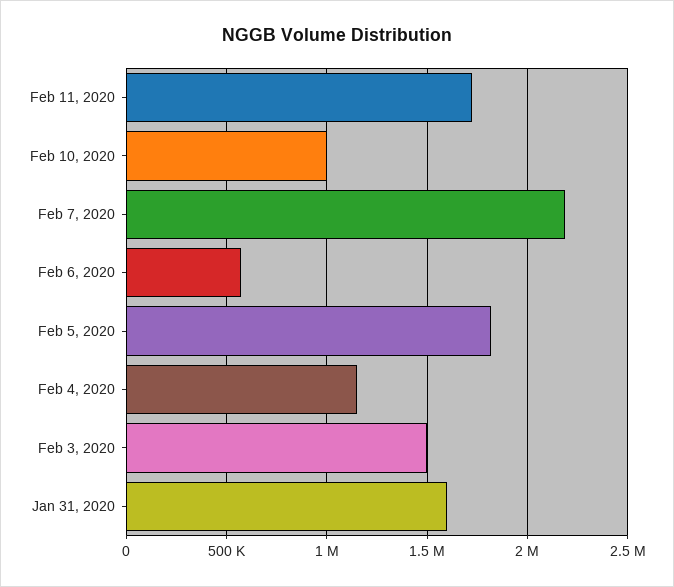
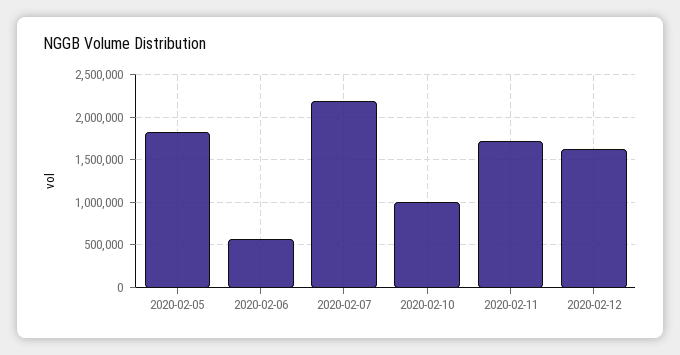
Feb 4, 2020: 1150000 -> none
Feb 3, 2020: 1500000 -> none
Jan 31, 2020: 1600000 -> none
2020-02-12: none -> 1600000

